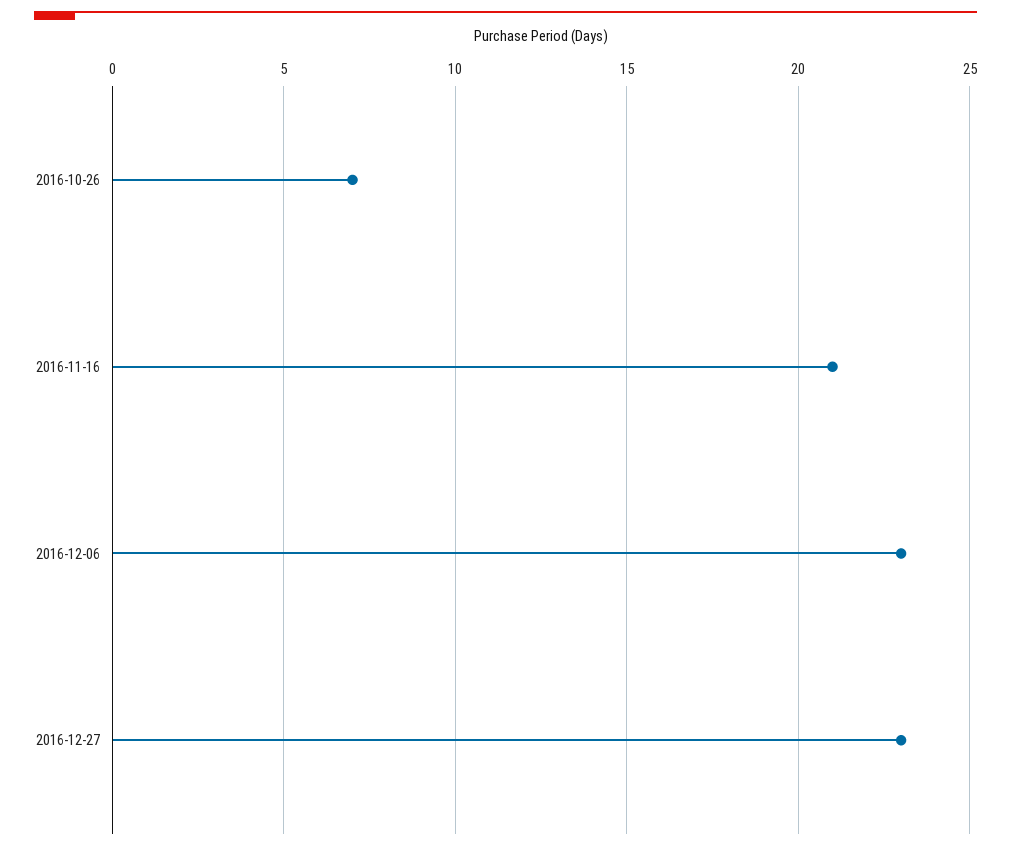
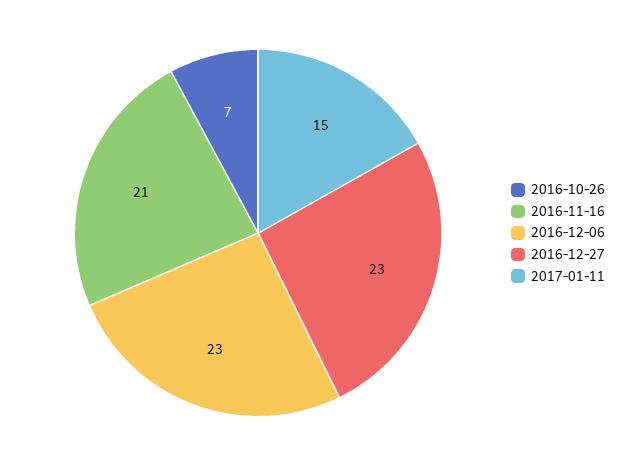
2017-01-11: none -> 15

